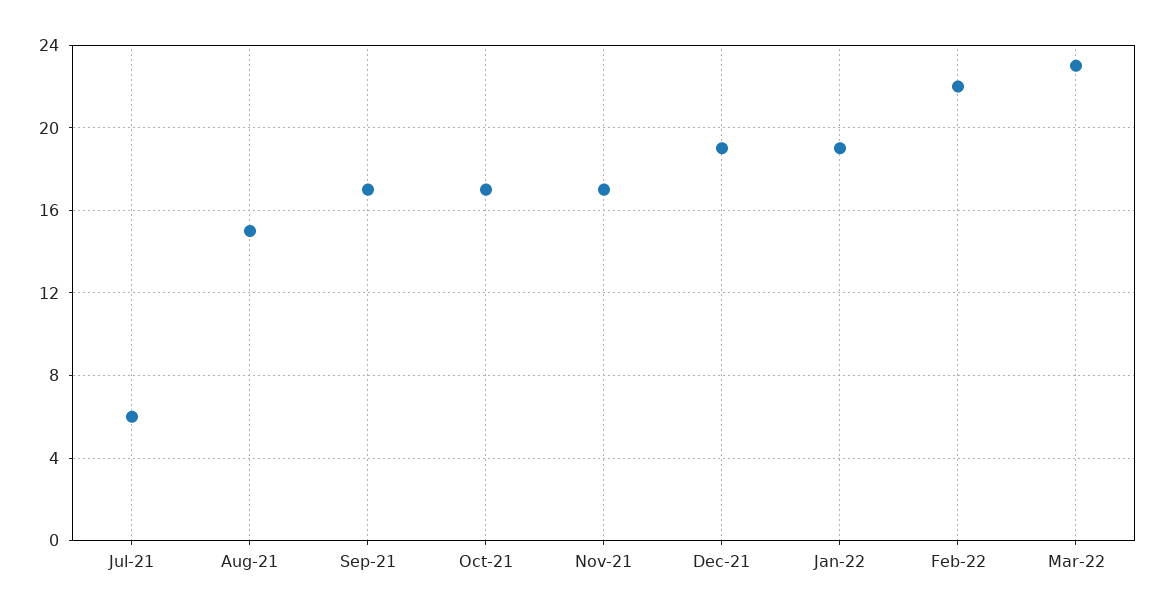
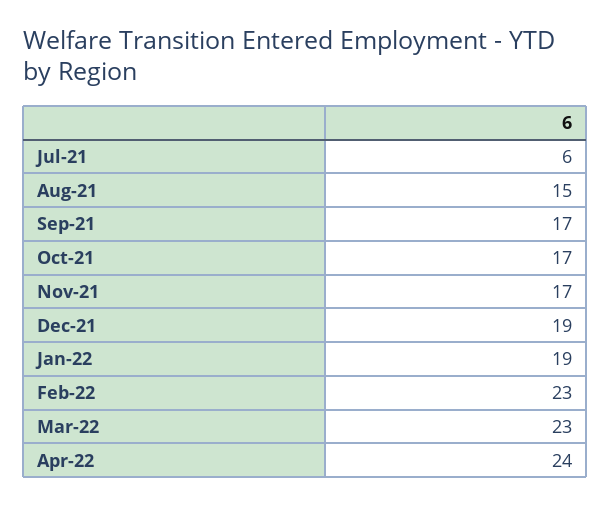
Feb-22: 22 -> 23
Apr-22: none -> 24

